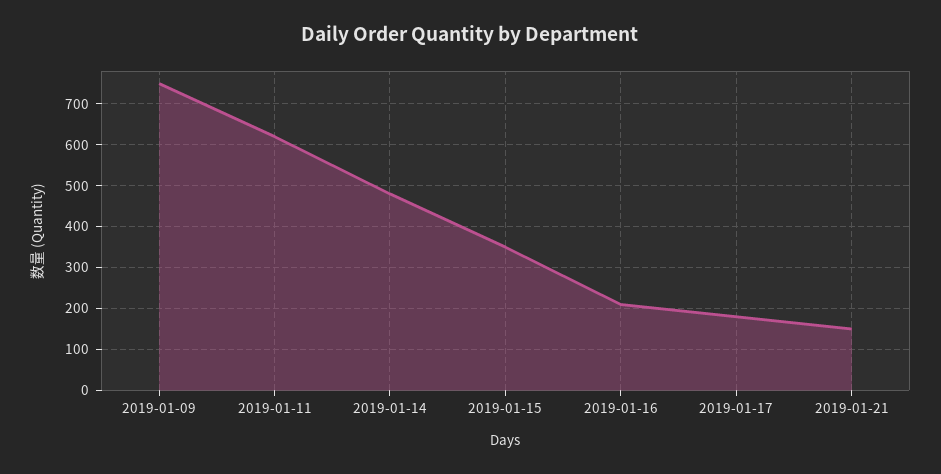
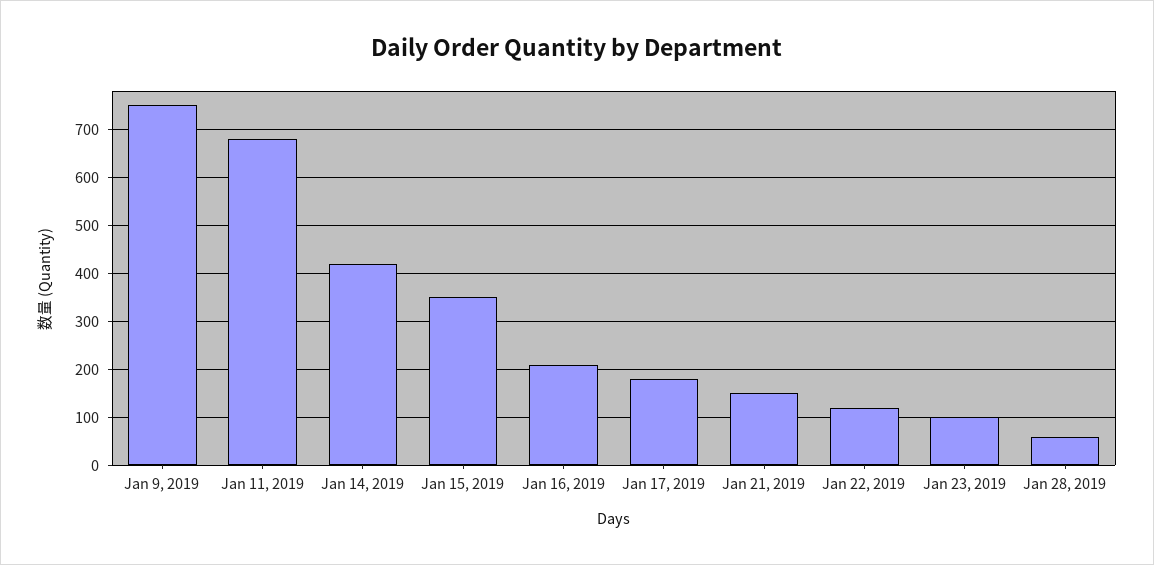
2019-01-11: 620 -> 680
2019-01-14: 480 -> 420
Jan 22, 2019: none -> 120
Jan 23, 2019: none -> 100
Jan 28, 2019: none -> 60

